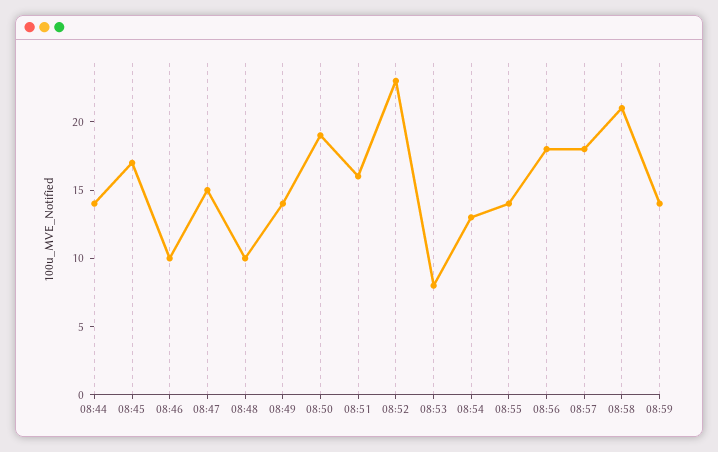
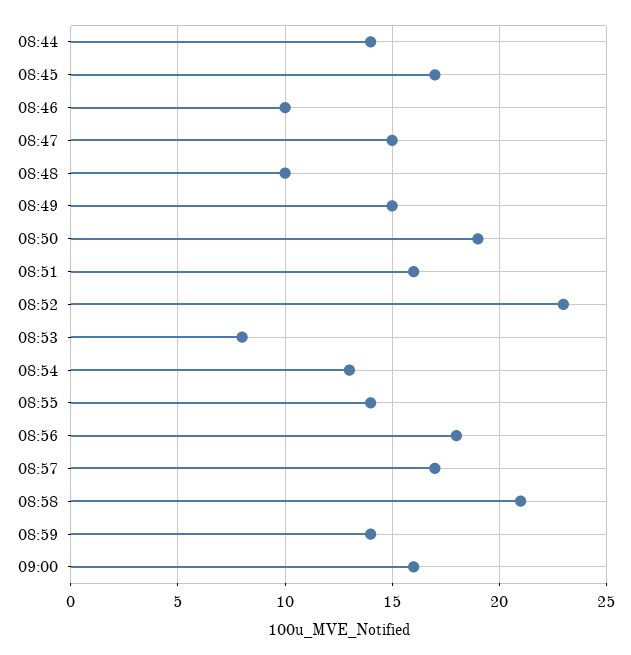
08:49: 14 -> 15
08:57: 18 -> 17
09:00: none -> 16

